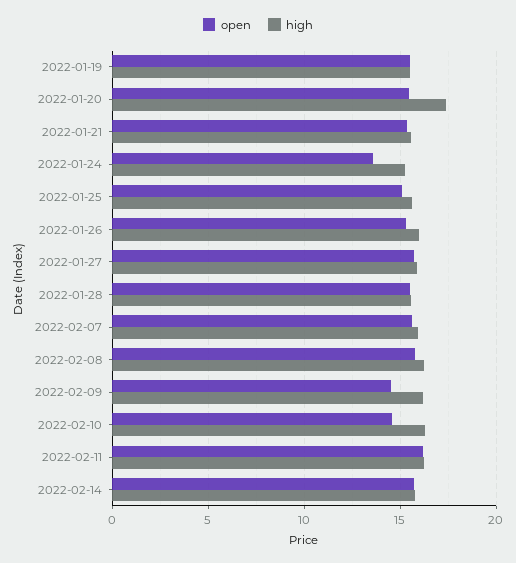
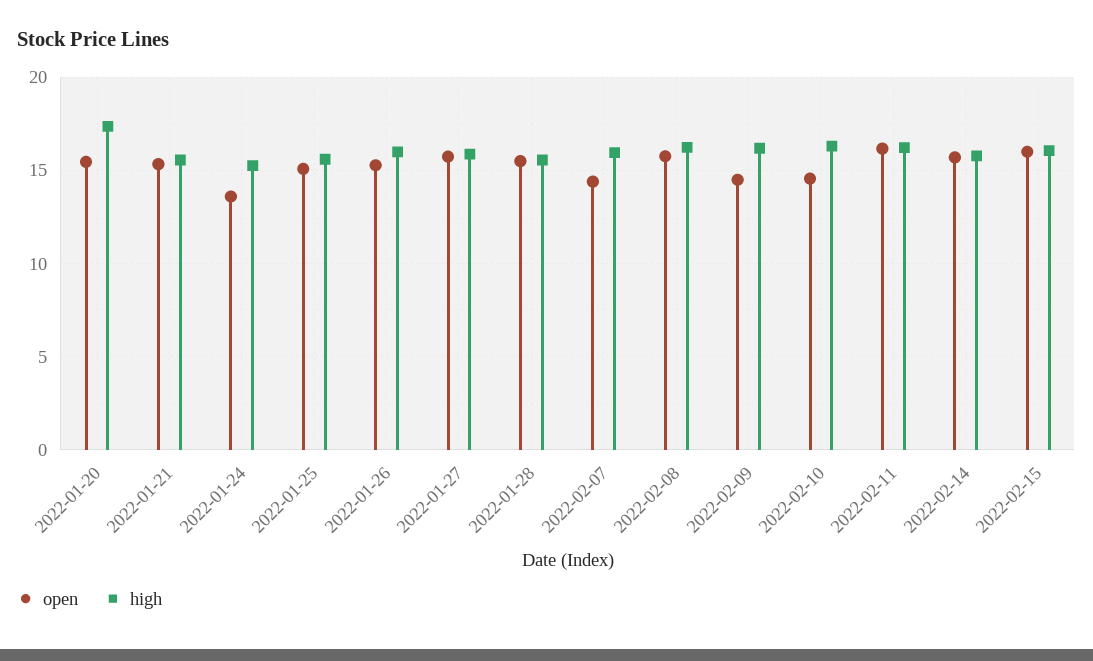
open, 2022-01-19: 15.5 -> none
high, 2022-01-19: 15.5 -> none
open, 2022-02-07: 15.5 -> 14.5
open, 2022-02-15: none -> 16
high, 2022-02-15: none -> 16

